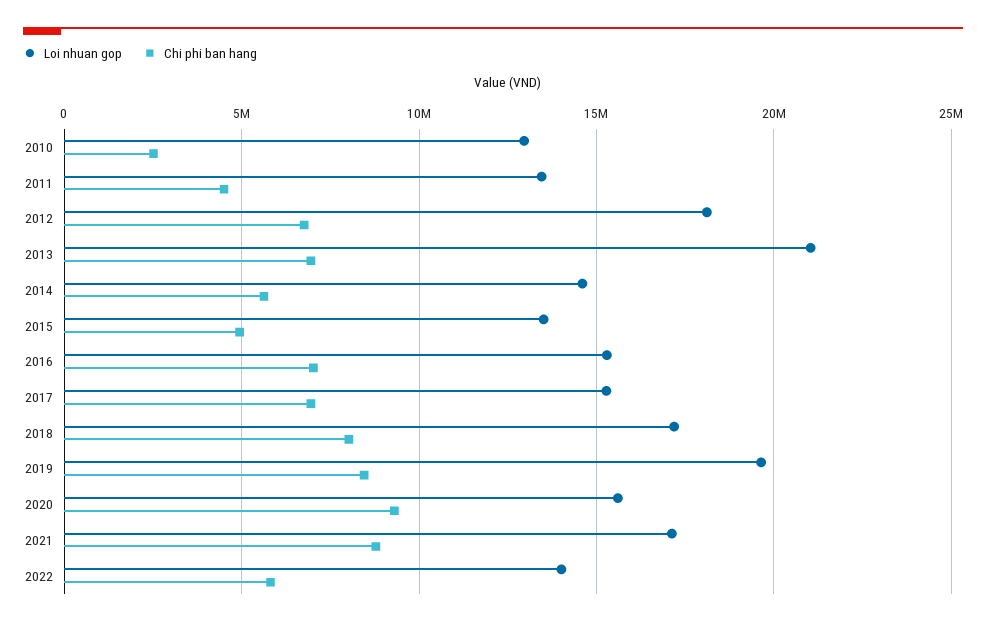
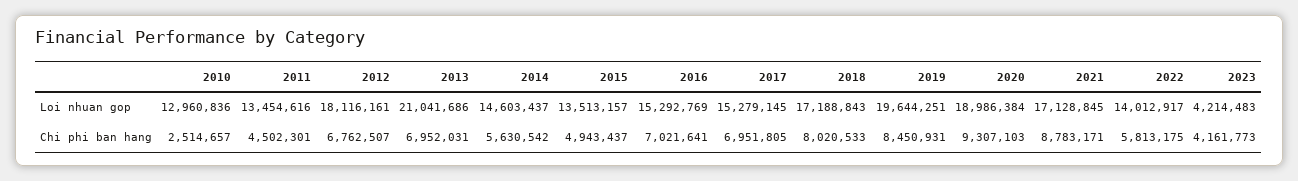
Loi nhuan gop, 2020: 15500000 -> 18986384
Loi nhuan gop, 2023: none -> 4214483
Chi phi ban hang, 2023: none -> 4161773

